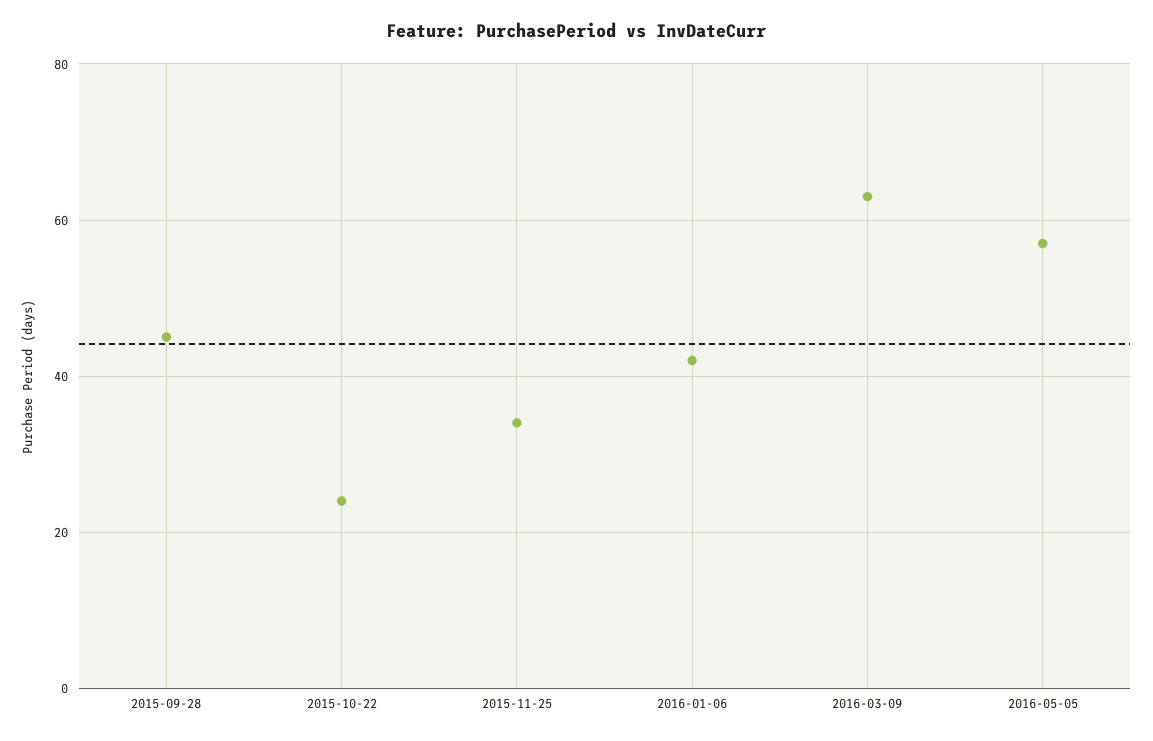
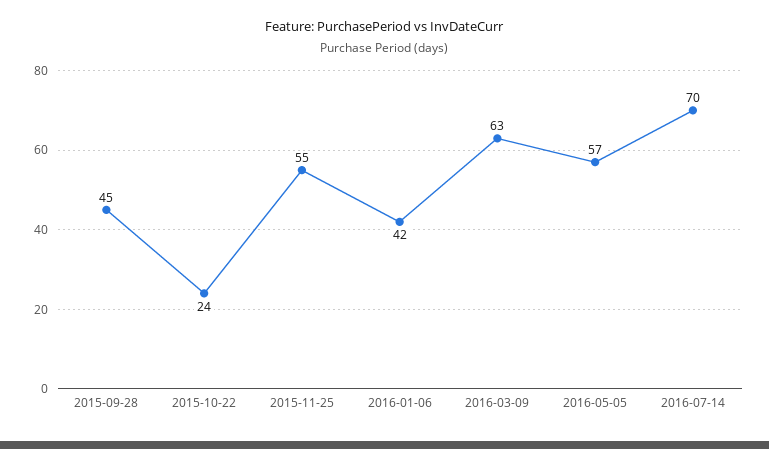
2015-11-25: 35 -> 55
2016-07-14: none -> 70

